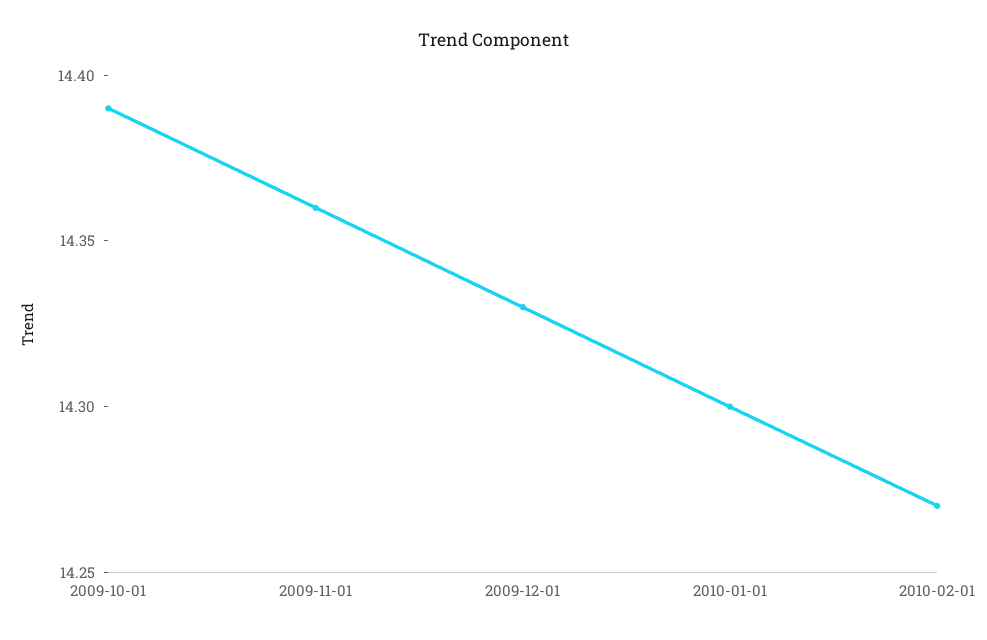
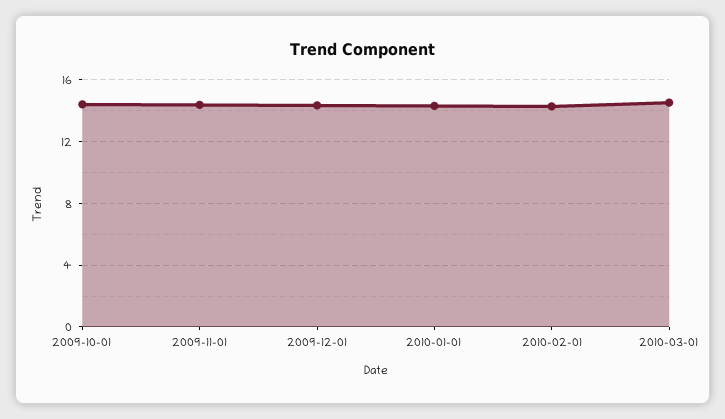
2010-03-01: none -> 14.5

